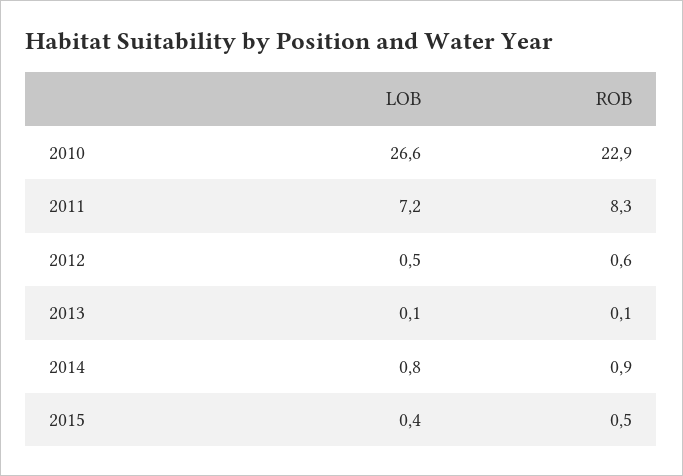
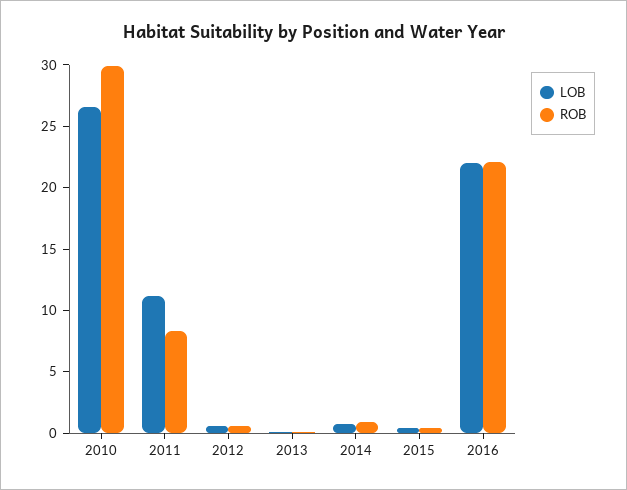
ROB, 2010: 22.9 -> 30
LOB, 2011: 7.2 -> 11
LOB, 2016: none -> 22
ROB, 2016: none -> 22

